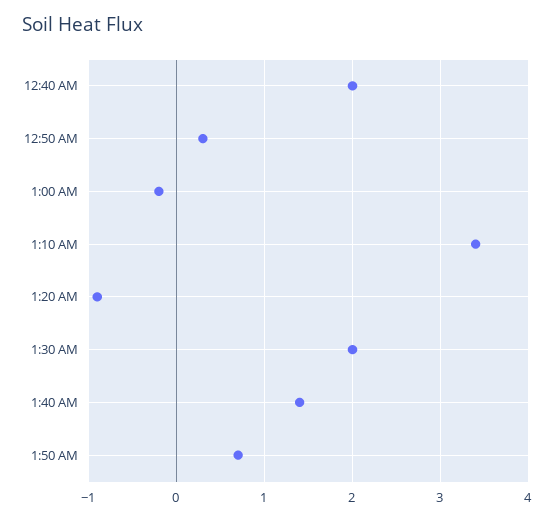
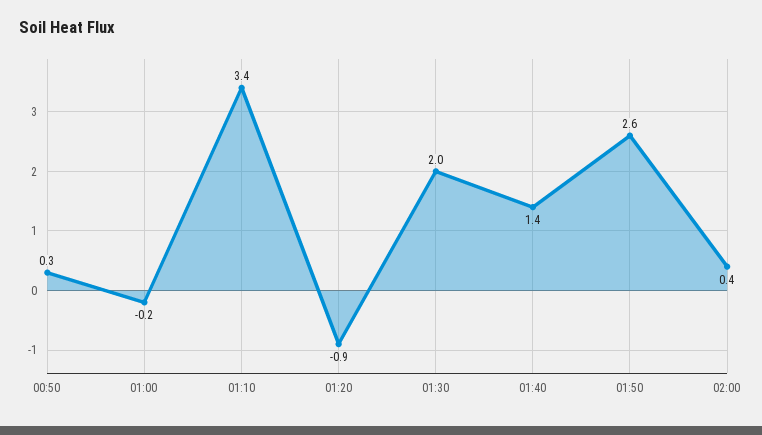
12:40 AM: 2 -> none
1:50 AM: 0.7 -> 2.6
02:00: none -> 0.4

